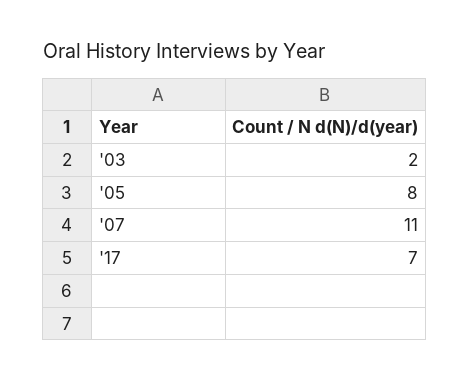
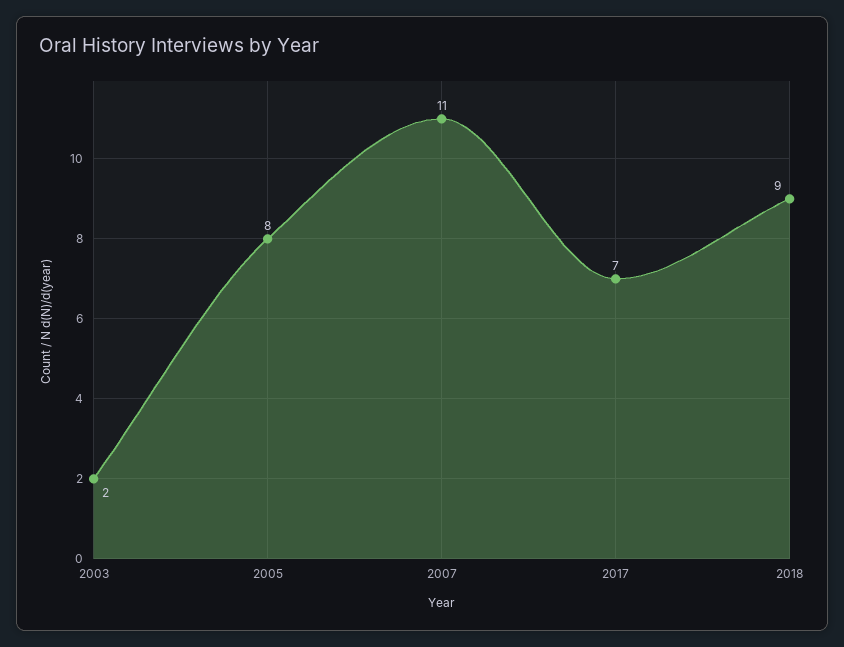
2018: none -> 9

